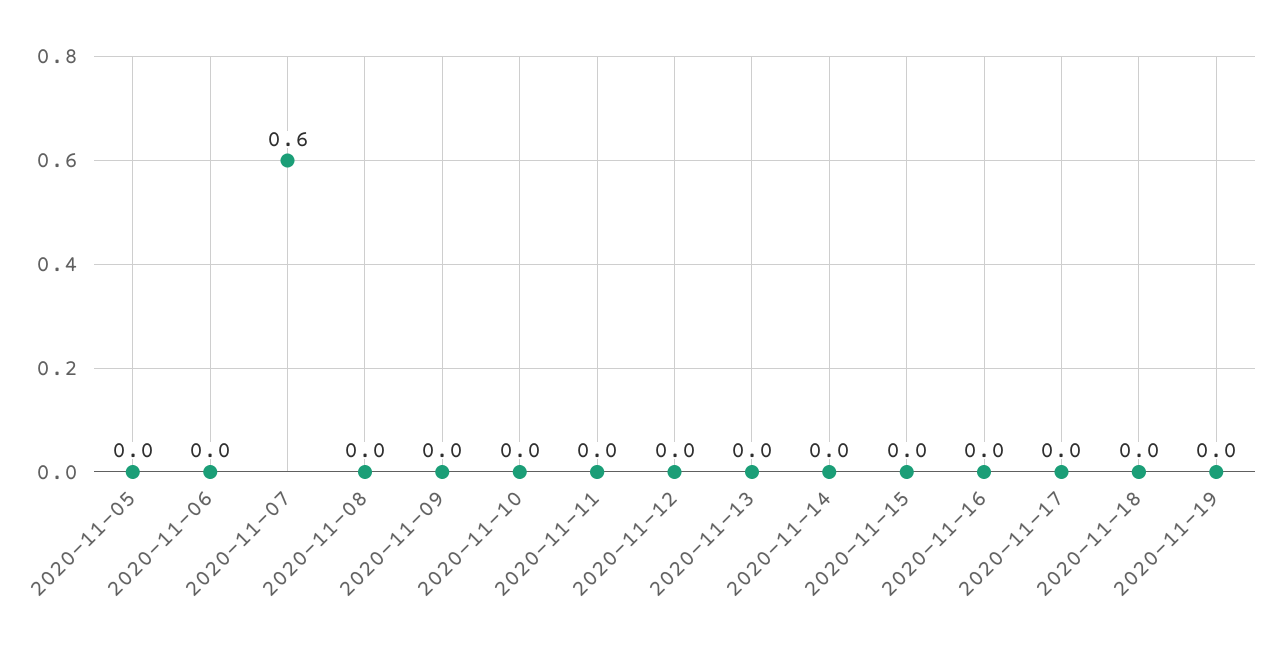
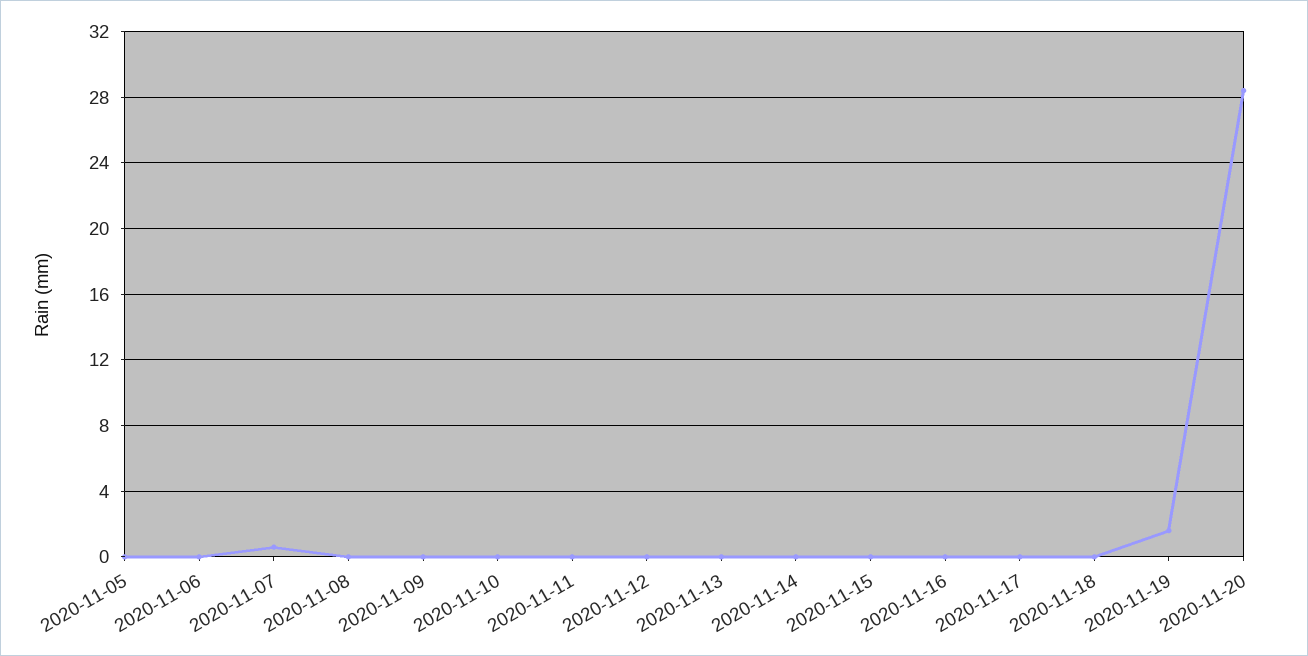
2020-11-19: 0 -> 1.5
2020-11-20: none -> 28.5

